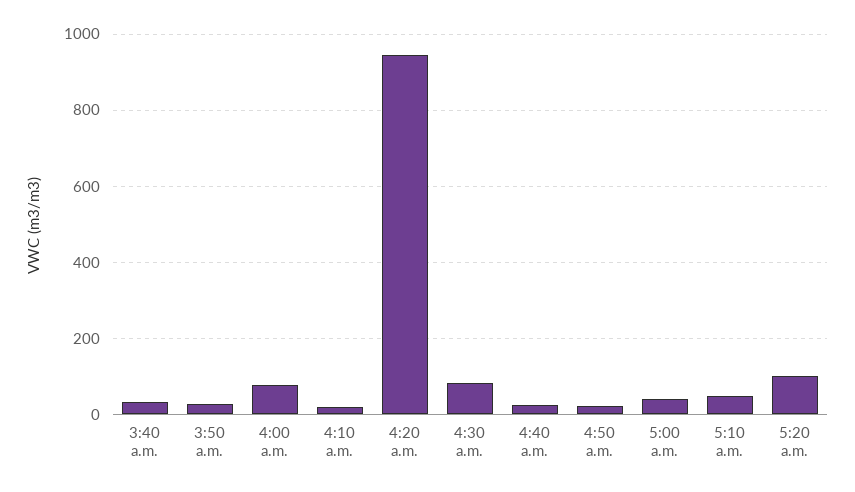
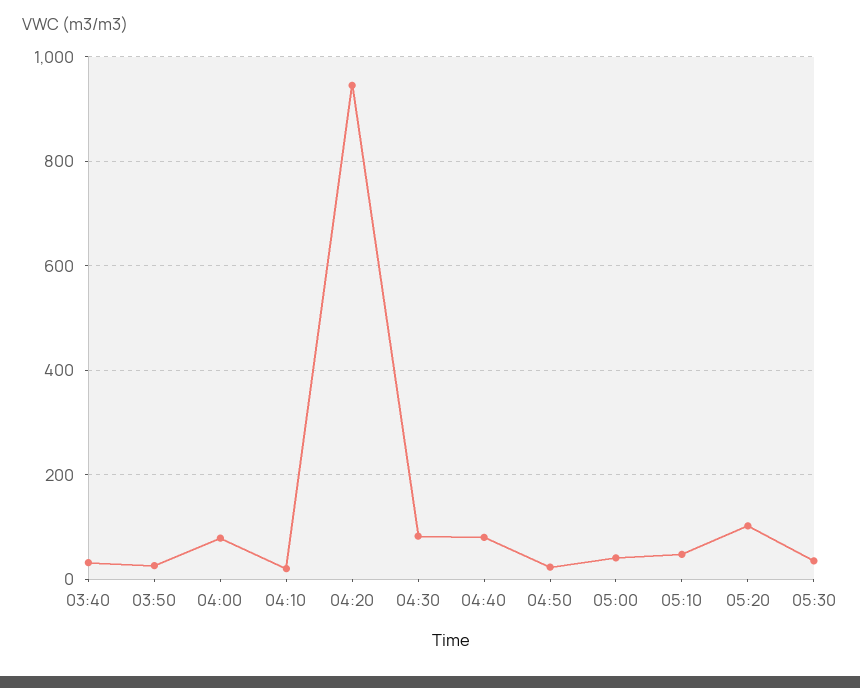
4:40 a.m.: 20 -> 80
05:30: none -> 40

